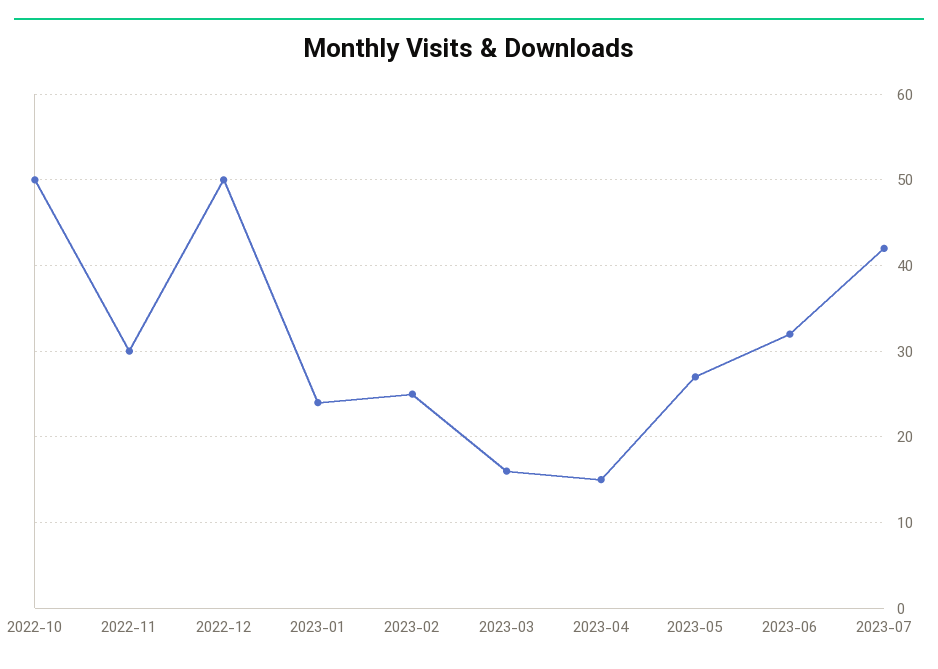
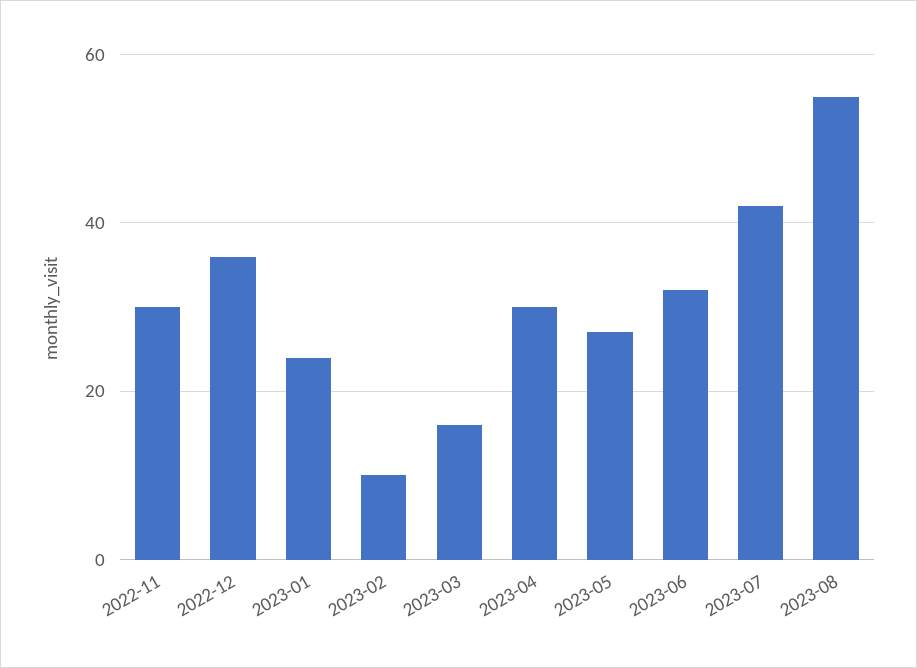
2022-10: 50 -> none
2022-12: 50 -> 35
2023-02: 25 -> 10
2023-04: 15 -> 30
2023-08: none -> 55

